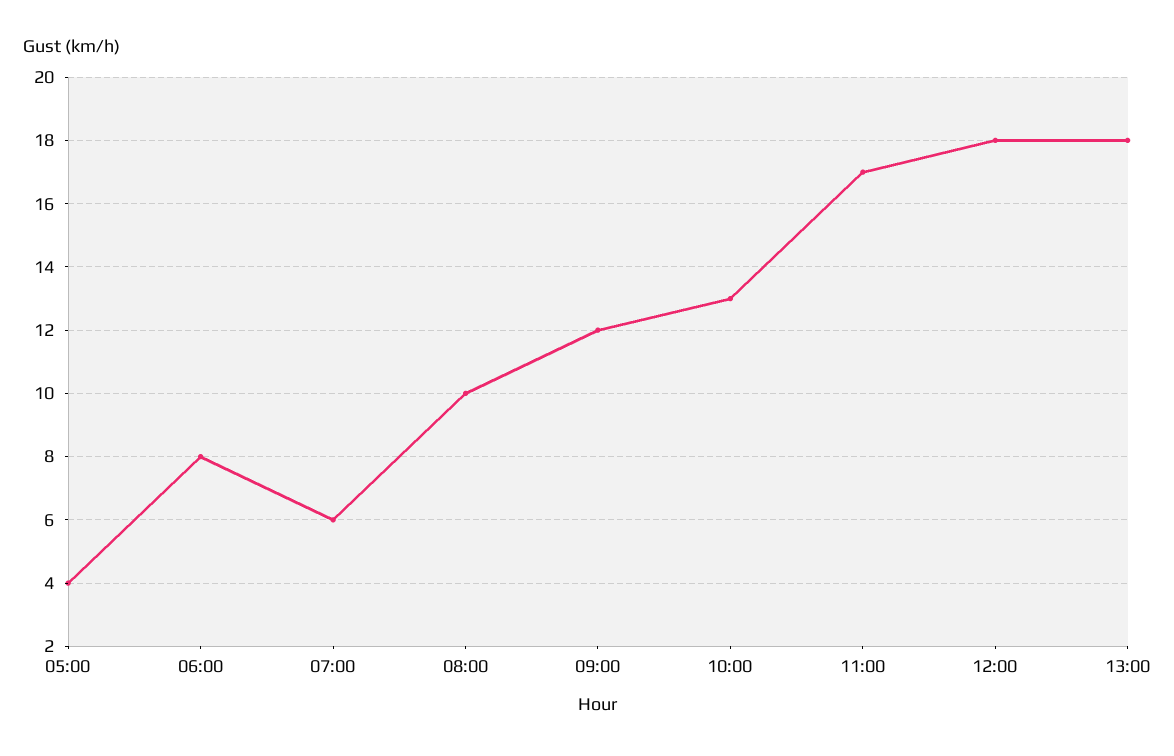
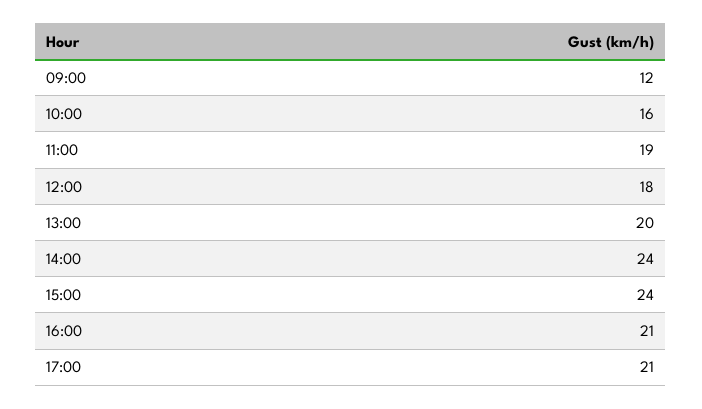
05:00: 4 -> none
06:00: 8 -> none
07:00: 6 -> none
08:00: 10 -> none
10:00: 13 -> 16
11:00: 17 -> 19
13:00: 18 -> 20
14:00: none -> 24
15:00: none -> 24
16:00: none -> 21
17:00: none -> 21

